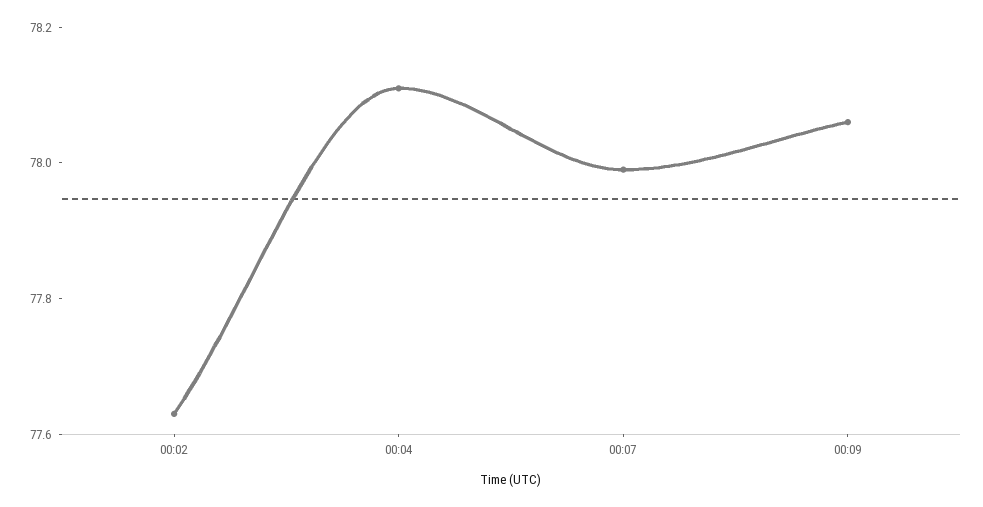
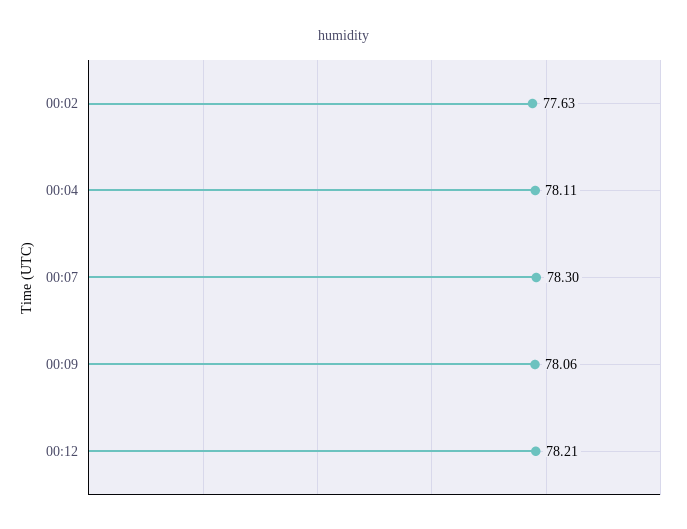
00:07: 78 -> 78.3
00:12: none -> 78.21

